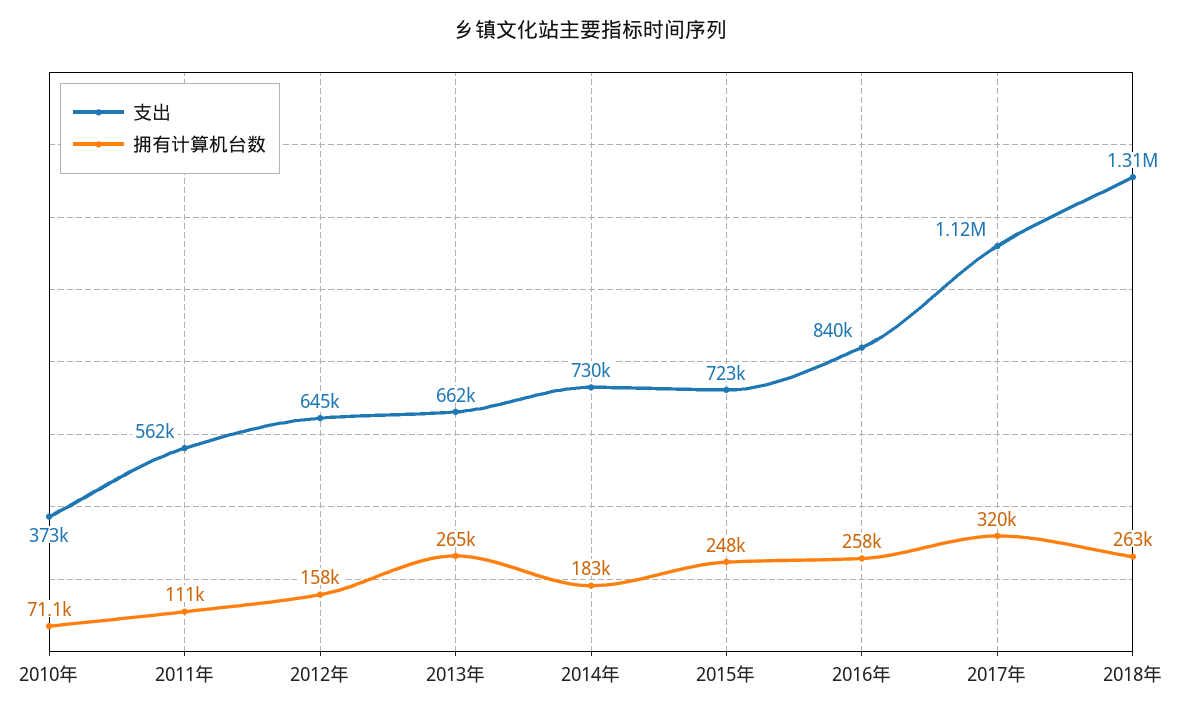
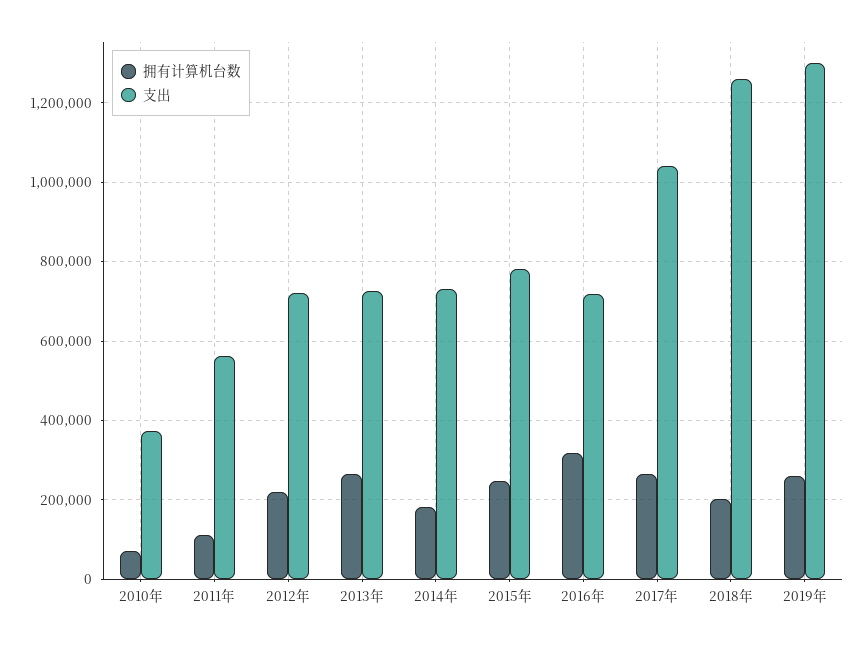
支出, 2012年: 645000 -> 720000
拥有计算机台数, 2012年: 158000 -> 220000
支出, 2013年: 662000 -> 720000
支出, 2015年: 723000 -> 780000
支出, 2016年: 840000 -> 720000
拥有计算机台数, 2016年: 258000 -> 320000
支出, 2017年: 1120000 -> 1040000
拥有计算机台数, 2017年: 320000 -> 260000
支出, 2018年: 1310000 -> 1260000
拥有计算机台数, 2018年: 263000 -> 200000
拥有计算机台数, 2019年: none -> 260000
支出, 2019年: none -> 1300000

